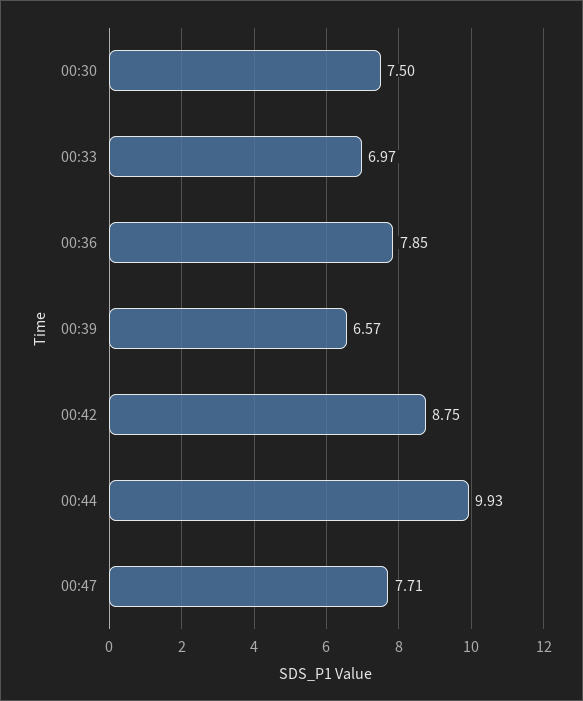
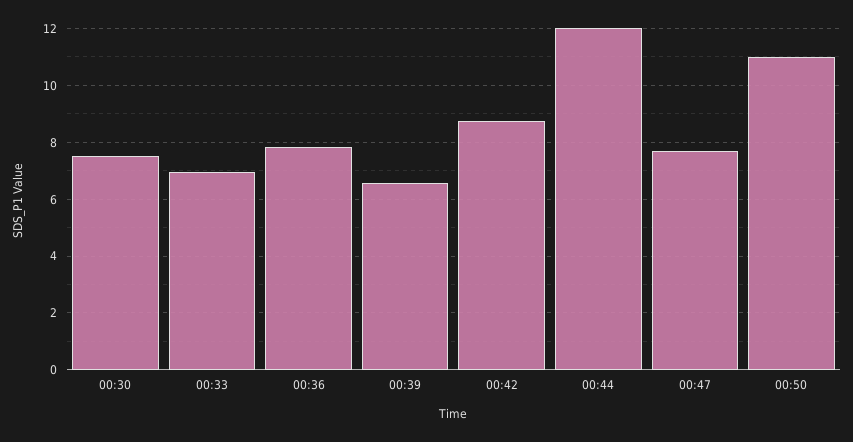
00:44: 9.93 -> 12
00:50: none -> 11

